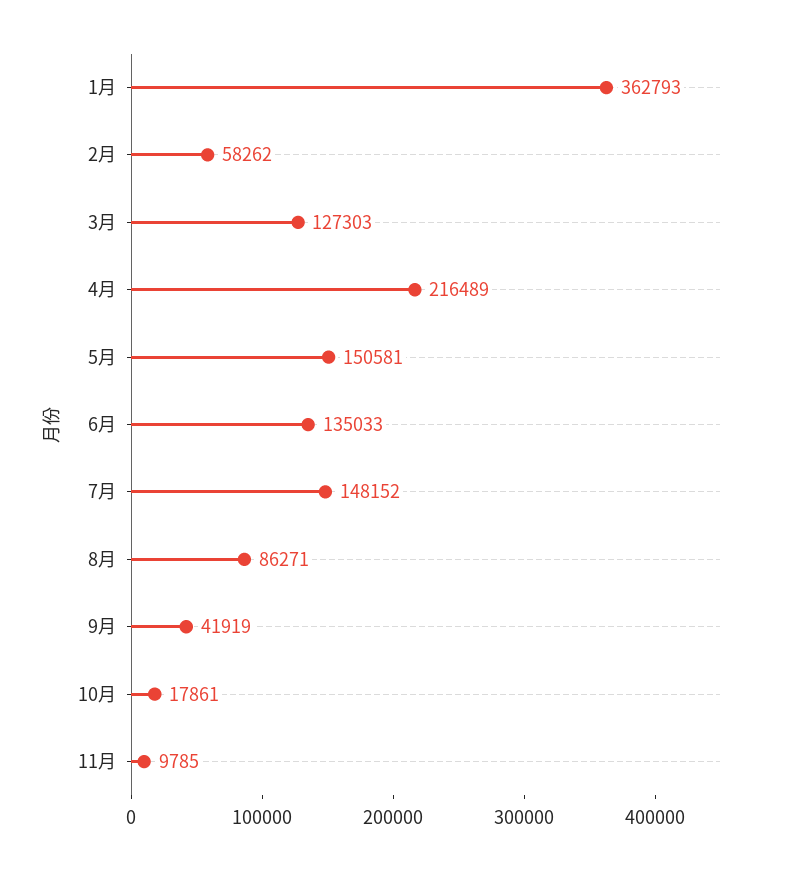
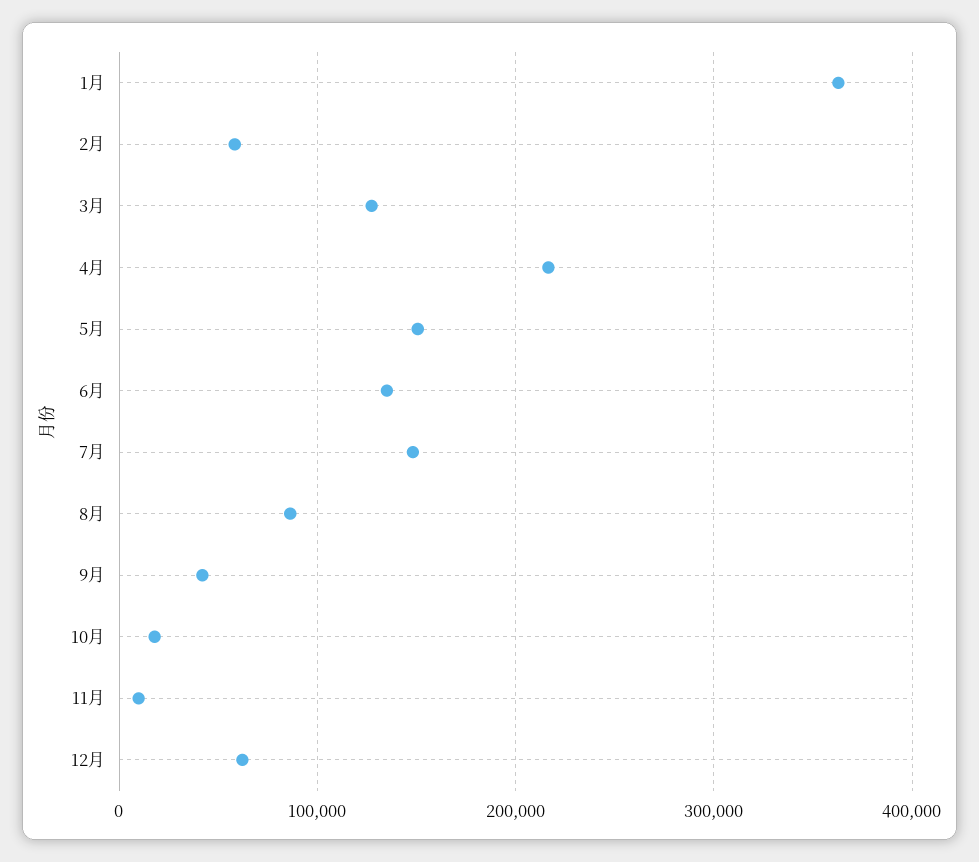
12月: none -> 60000

